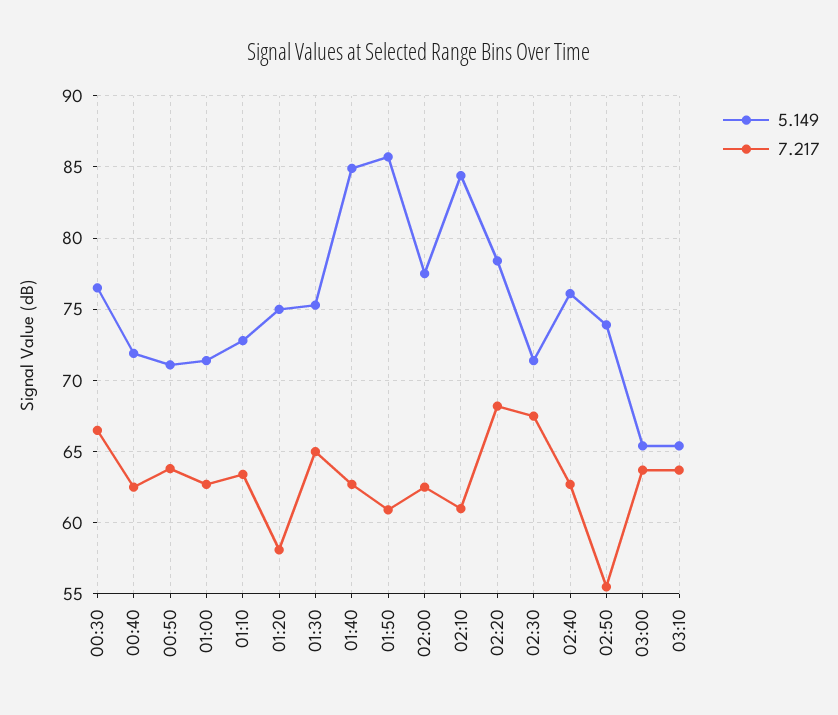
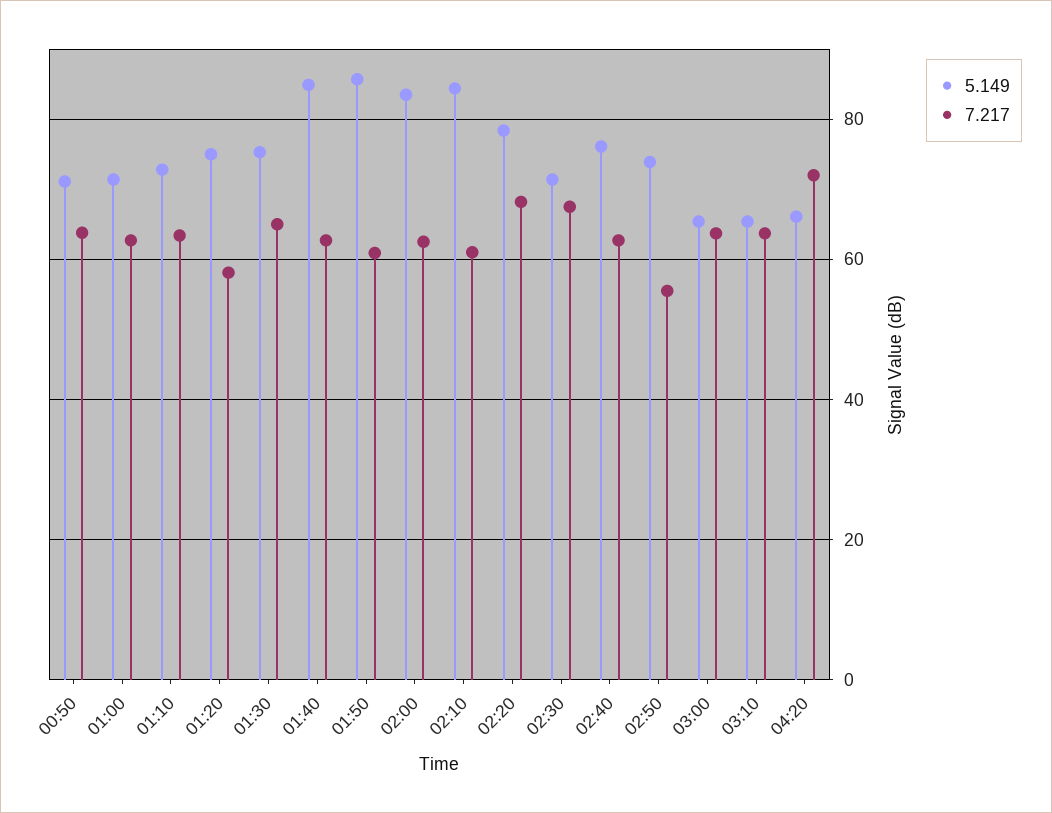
5.149, 00:30: 76.5 -> none
7.217, 00:30: 66.5 -> none
5.149, 00:40: 72 -> none
7.217, 00:40: 62.5 -> none
5.149, 02:00: 77.5 -> 84
5.149, 04:20: none -> 66
7.217, 04:20: none -> 72

